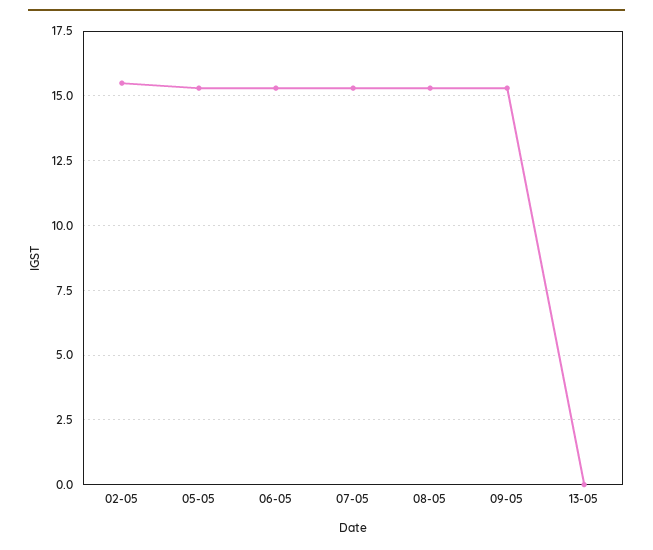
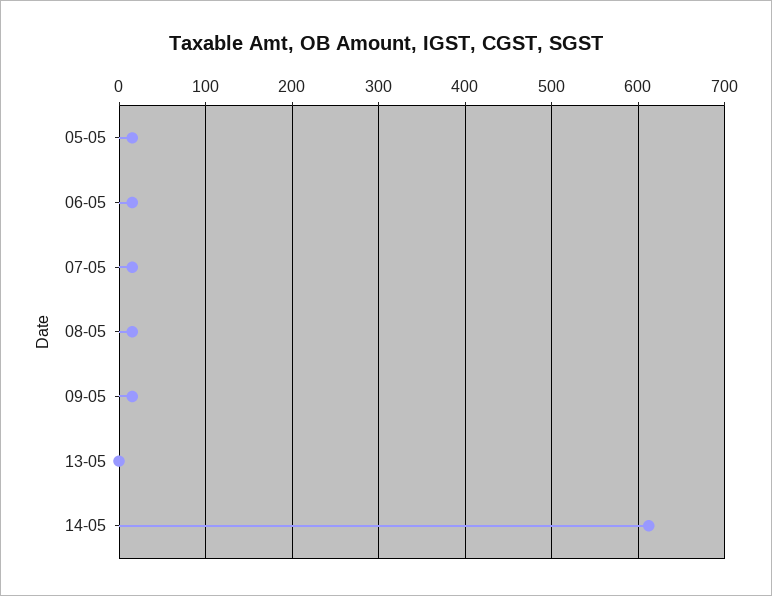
02-05: 15.5 -> none
14-05: none -> 610

